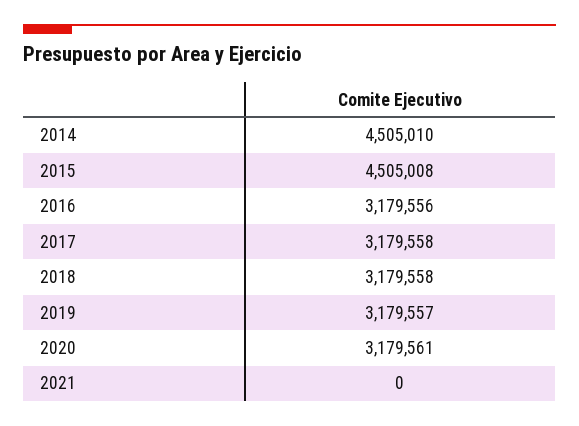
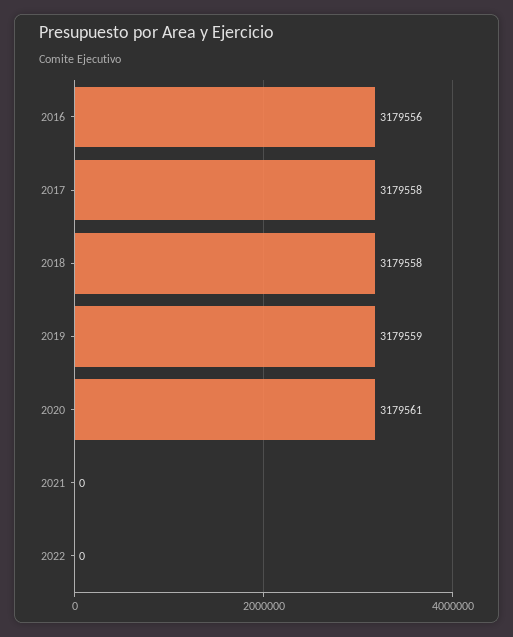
2014: 4505010 -> none
2015: 4505008 -> none
2019: 3179557 -> 3179559
2022: none -> 0

